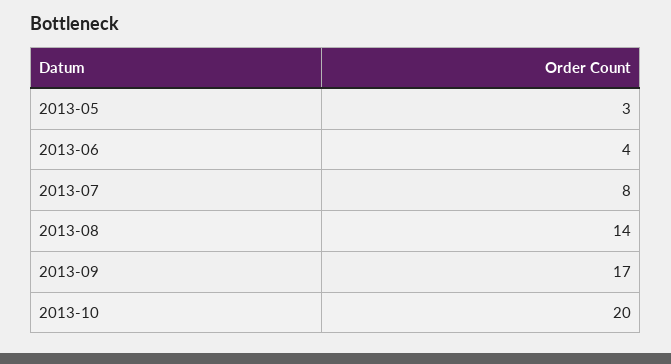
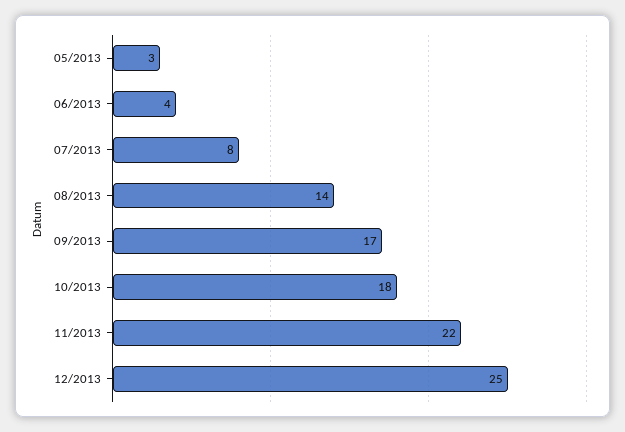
2013-10: 20 -> 18
11/2013: none -> 22
12/2013: none -> 25

